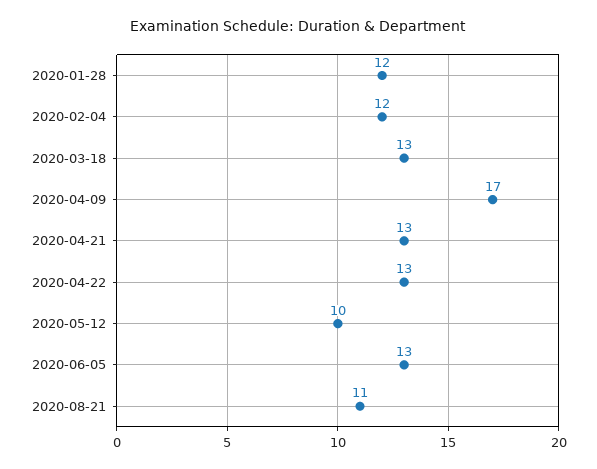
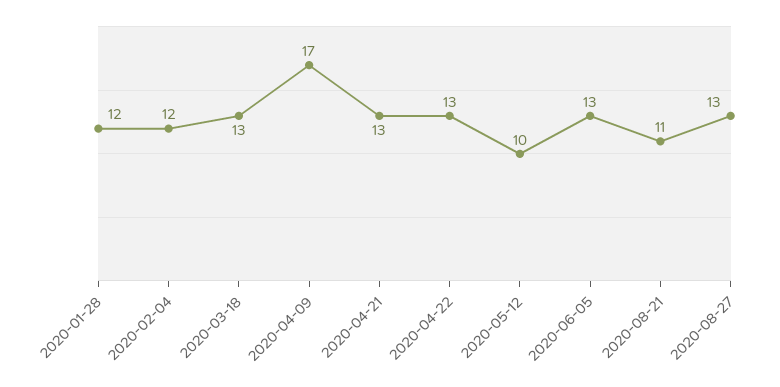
2020-08-27: none -> 13

